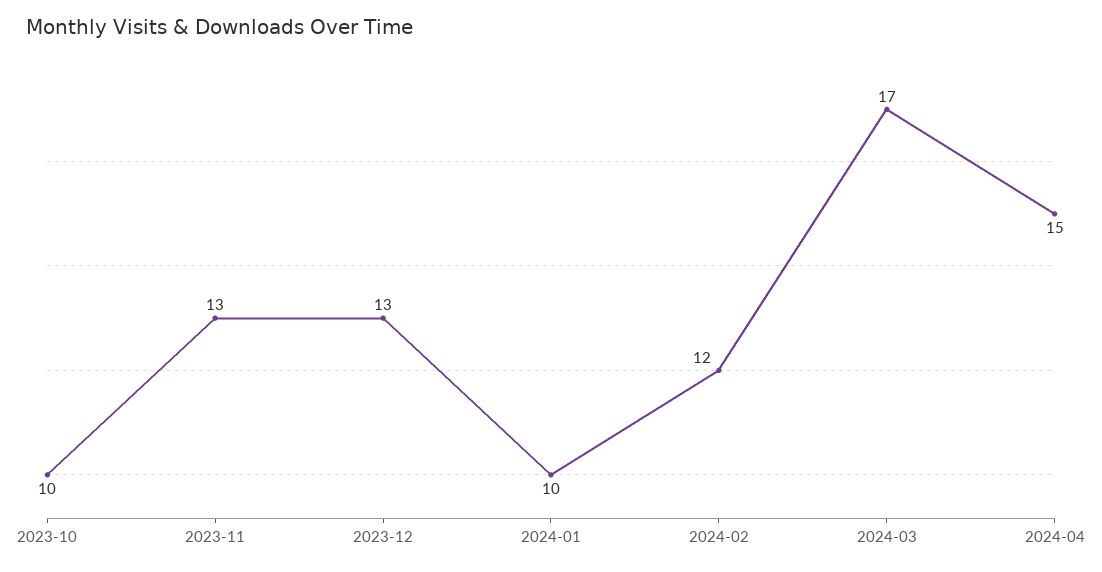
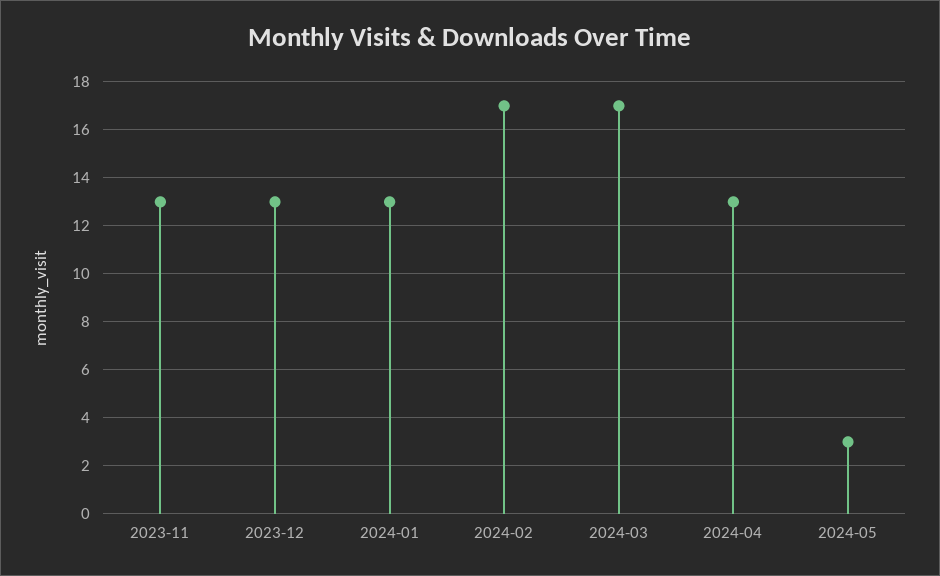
2023-10: 10 -> none
2024-01: 10 -> 13
2024-02: 12 -> 17
2024-04: 15 -> 13
2024-05: none -> 3

